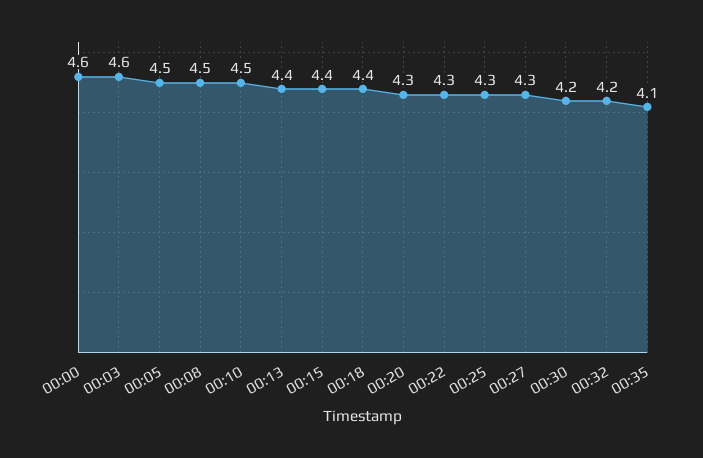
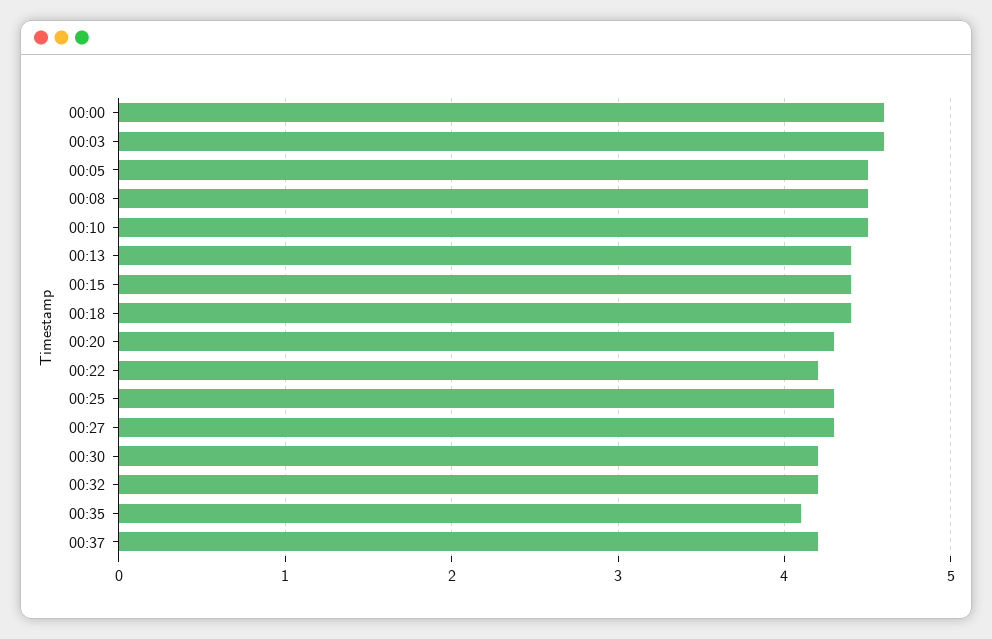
00:22: 4.3 -> 4.2
00:37: none -> 4.2

